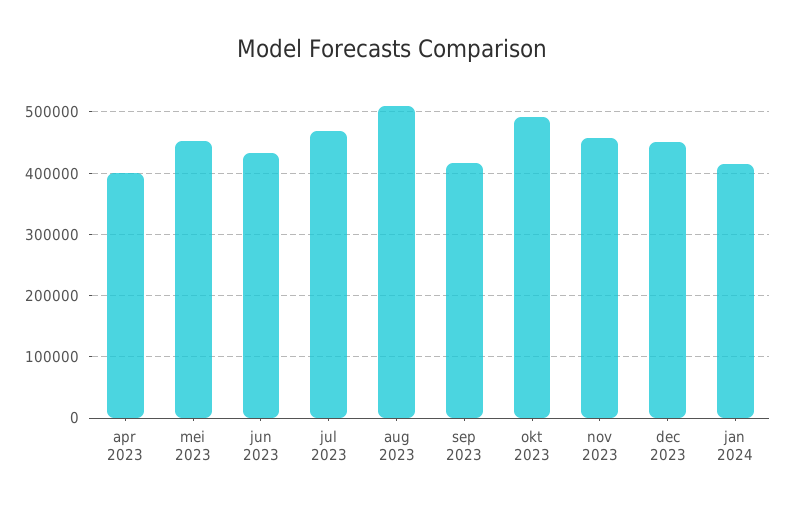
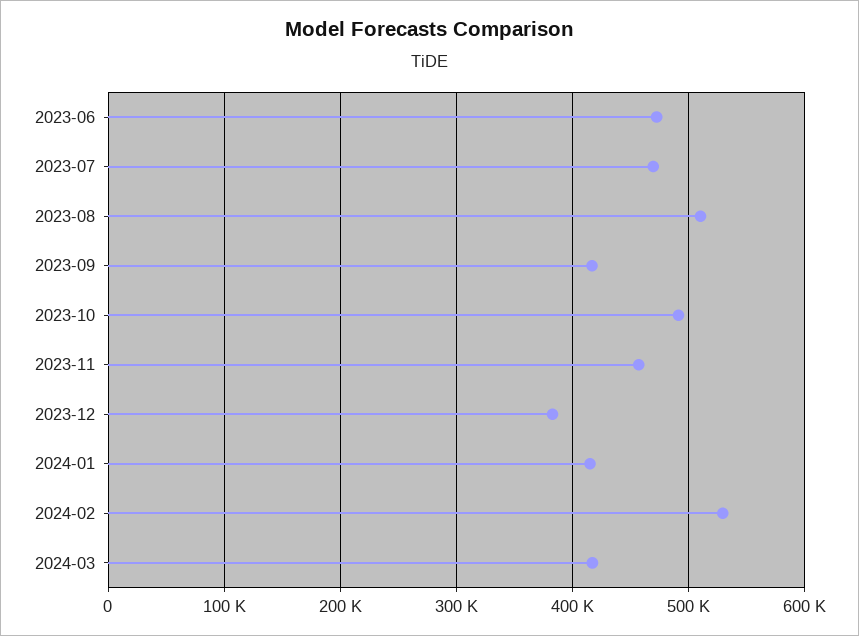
apr 2023: 400000 -> none
mei 2023: 450000 -> none
jun 2023: 430000 -> 470000
dec 2023: 450000 -> 380000
2024-02: none -> 530000
2024-03: none -> 420000

